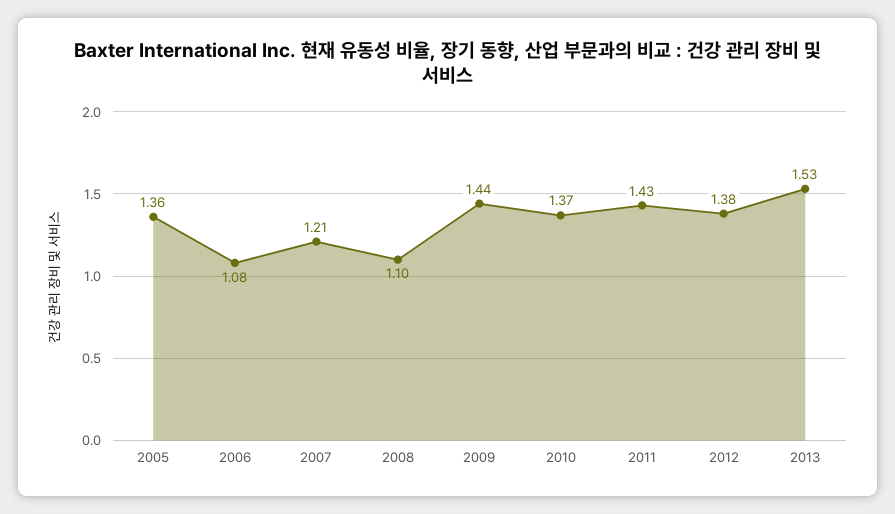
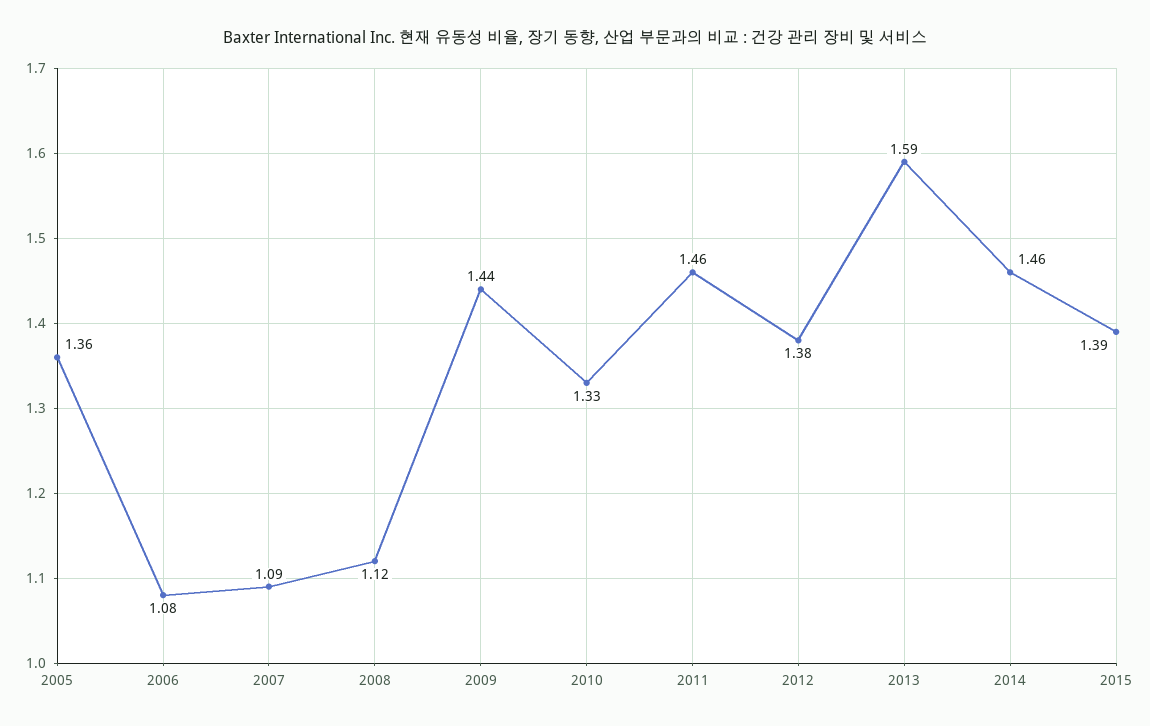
2007: 1.21 -> 1.09
2008: 1.1 -> 1.12
2010: 1.37 -> 1.33
2011: 1.43 -> 1.46
2013: 1.53 -> 1.59
2014: none -> 1.46
2015: none -> 1.39

